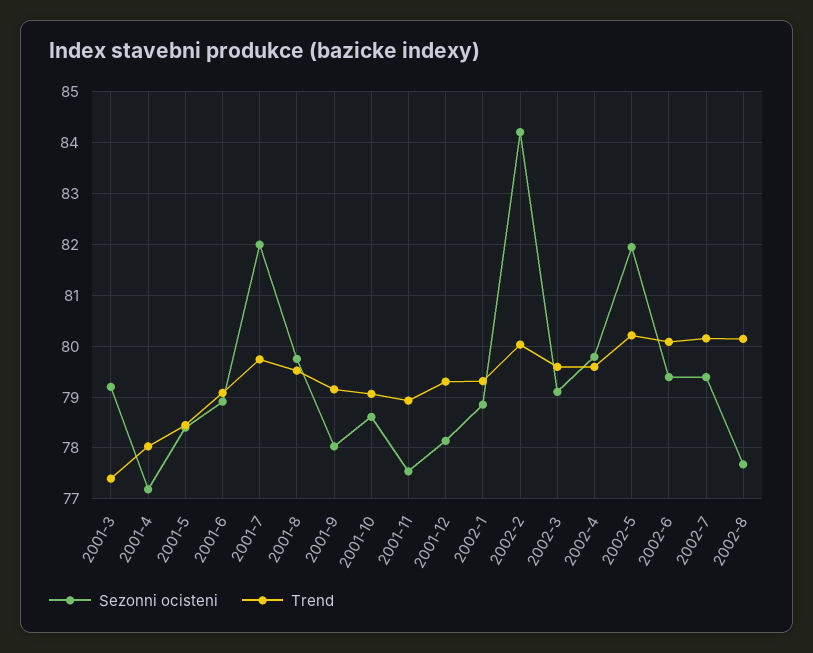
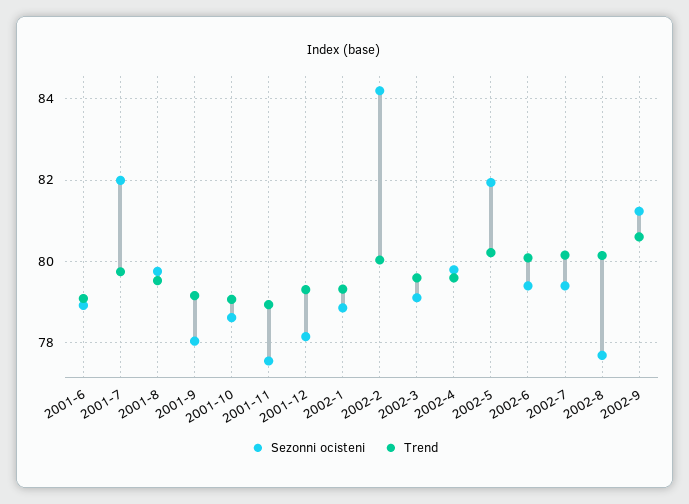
Sezonni ocisteni, 2001-3: 79.2 -> none
Trend, 2001-3: 77.4 -> none
Sezonni ocisteni, 2001-4: 77.2 -> none
Trend, 2001-4: 78 -> none
Sezonni ocisteni, 2001-5: 78.4 -> none
Trend, 2001-5: 78.4 -> none
Sezonni ocisteni, 2002-9: none -> 81.2
Trend, 2002-9: none -> 80.6

